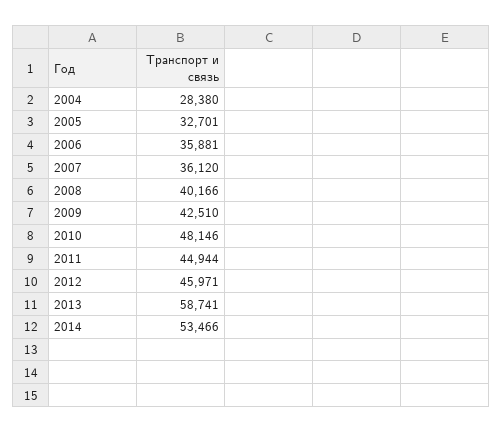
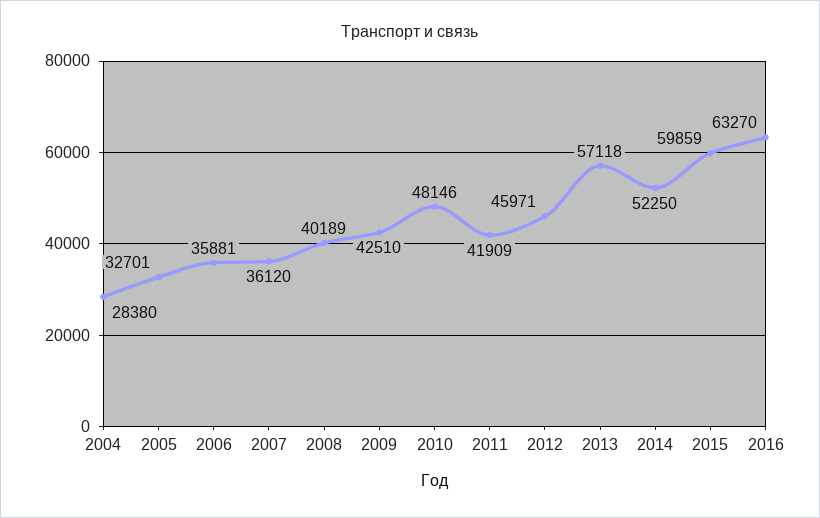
2008: 40166 -> 40189
2011: 44944 -> 41909
2013: 58741 -> 57118
2014: 53466 -> 52250
2015: none -> 59859
2016: none -> 63270

